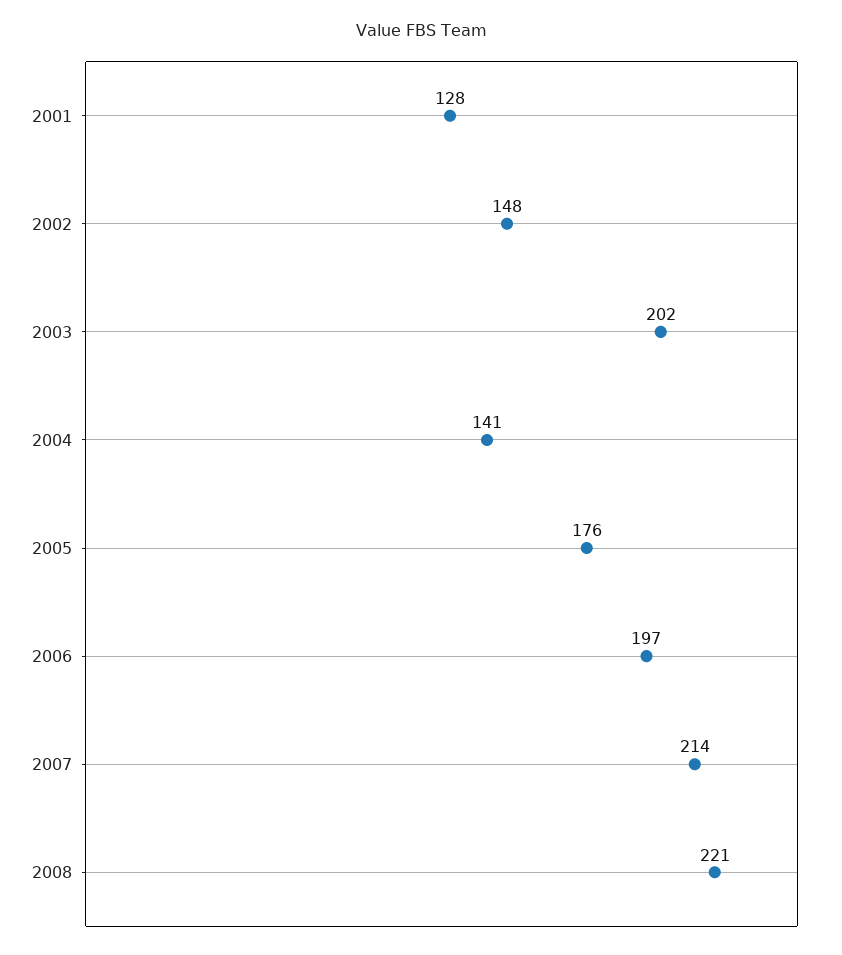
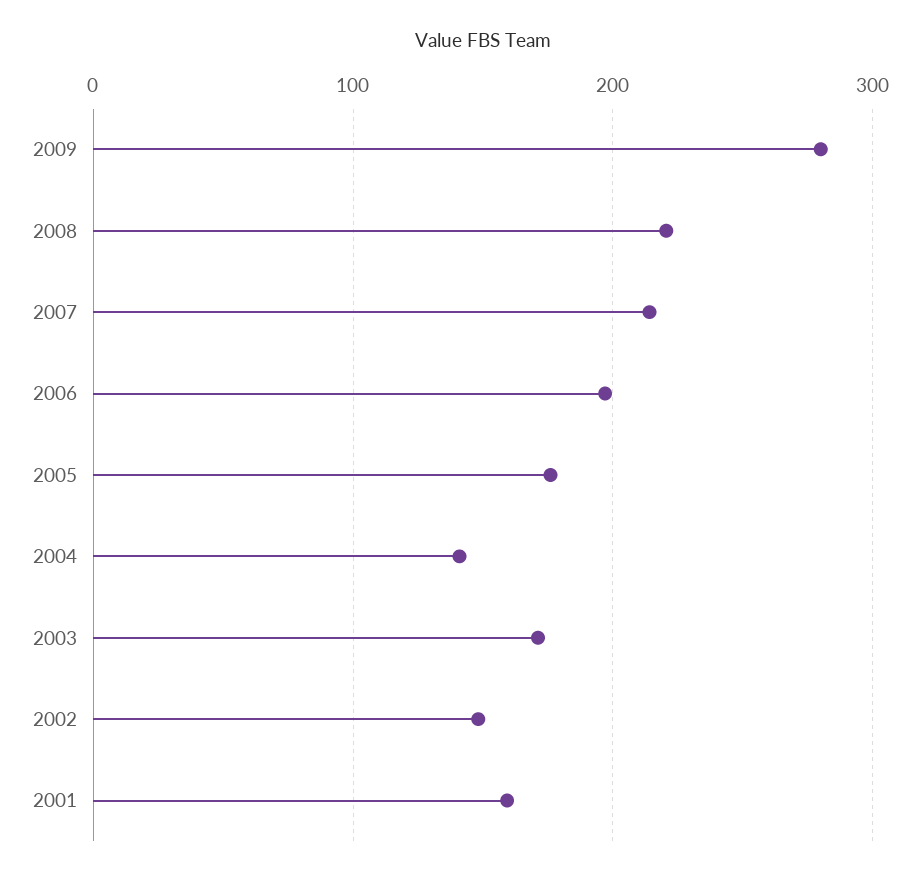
2001: 128 -> 160
2003: 202 -> 170
2009: none -> 280

